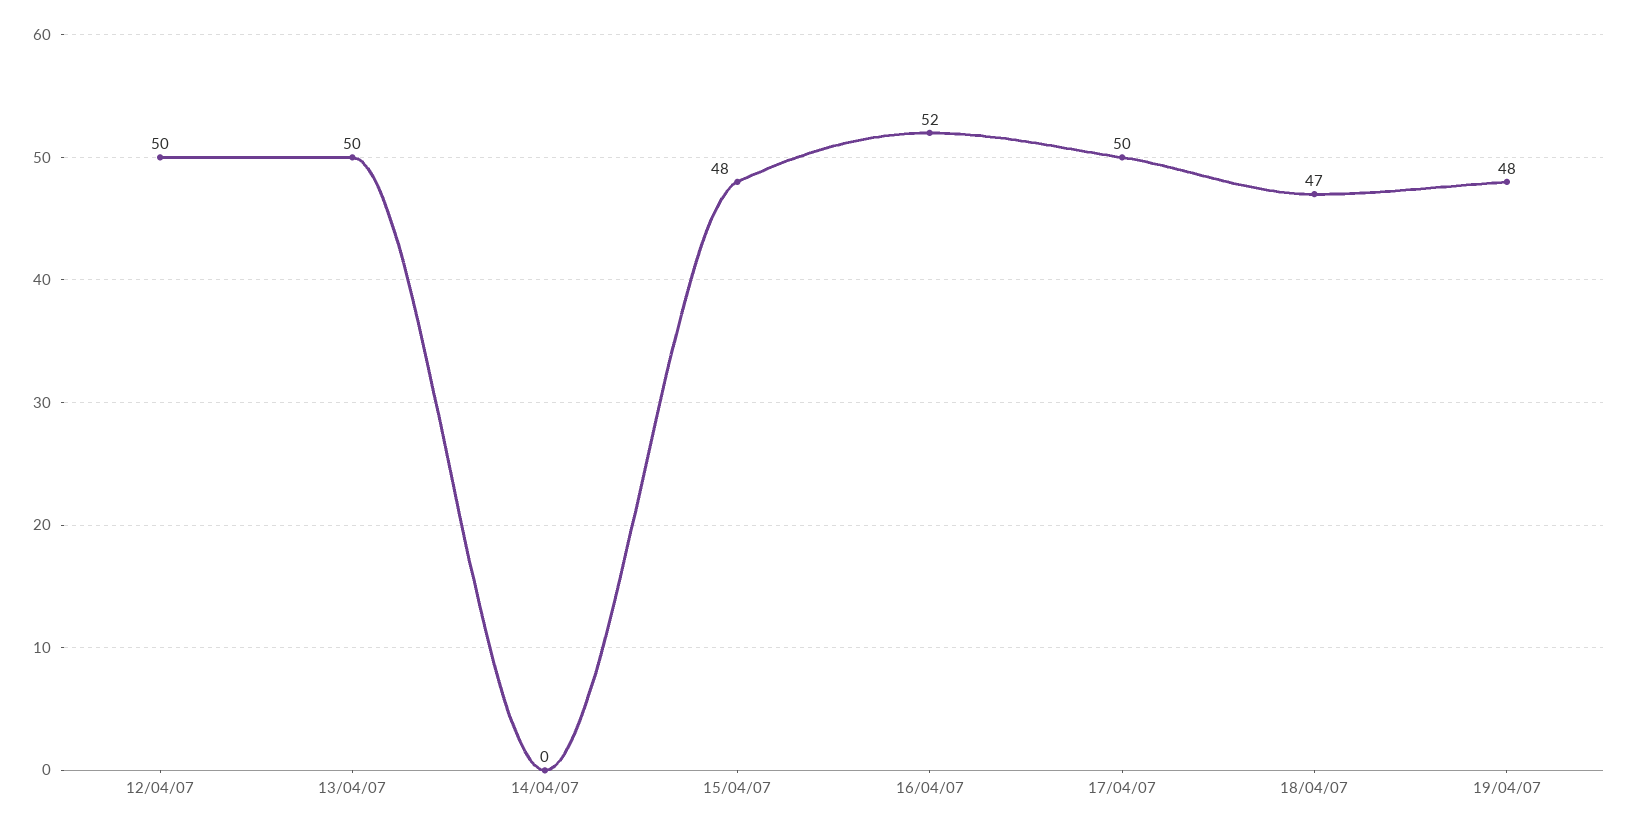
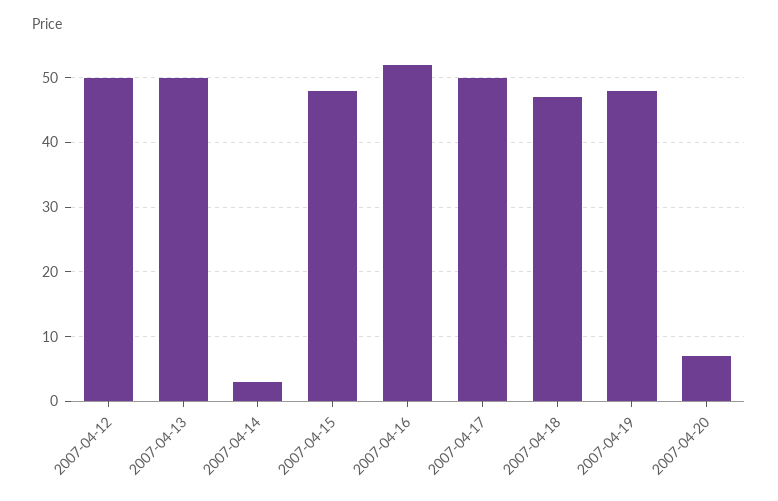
14/04/07: 0 -> 3
2007-04-20: none -> 7

